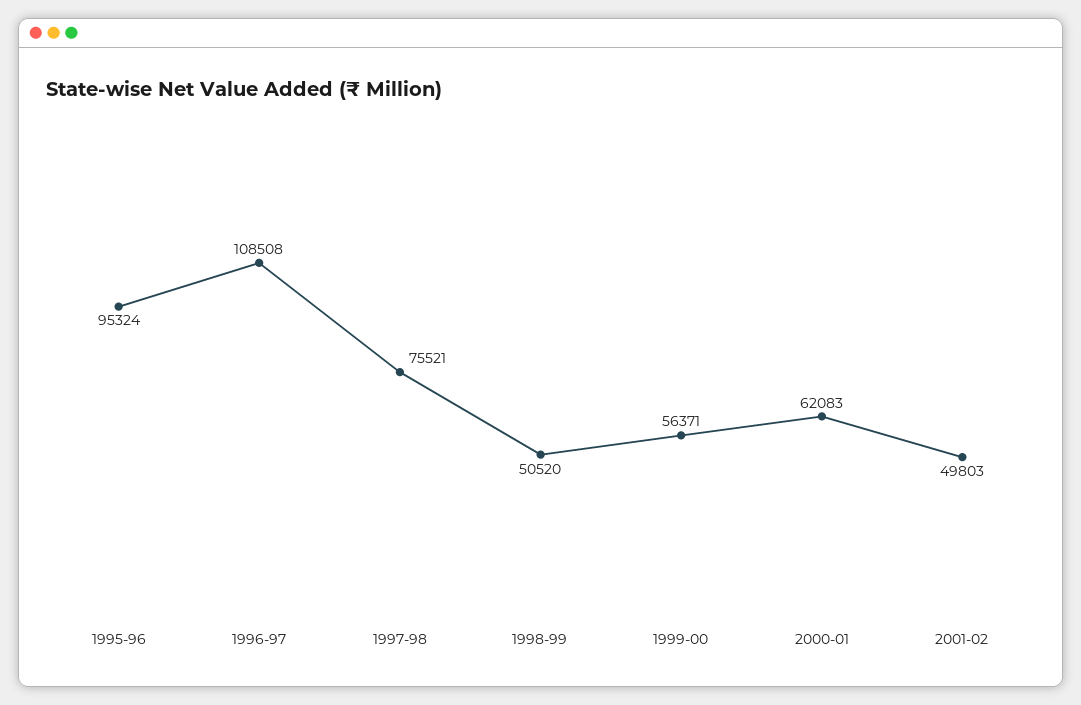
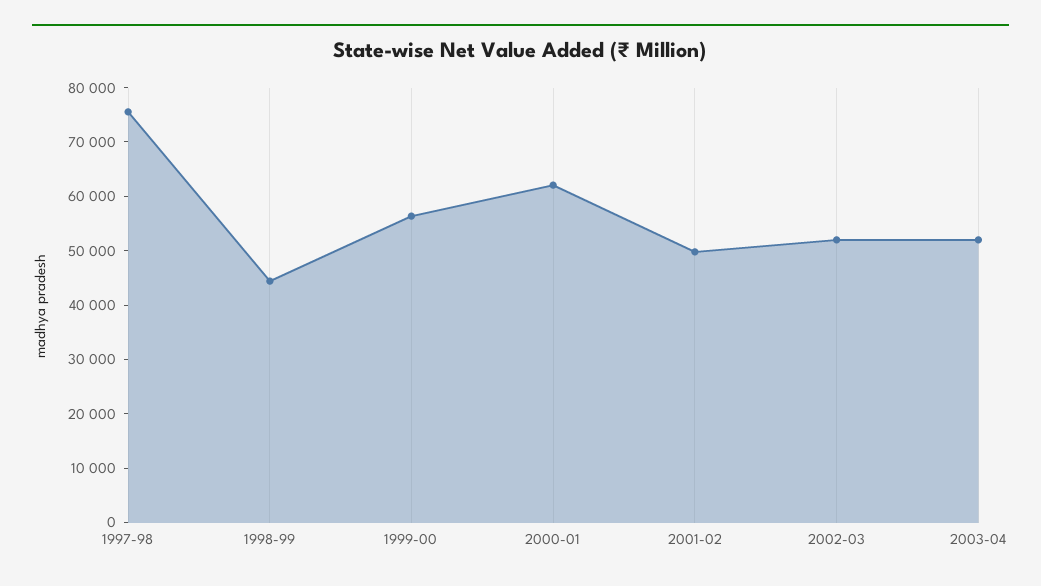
1995-96: 95324 -> none
1996-97: 108508 -> none
1998-99: 50520 -> 44000
2002-03: none -> 52000
2003-04: none -> 52000

